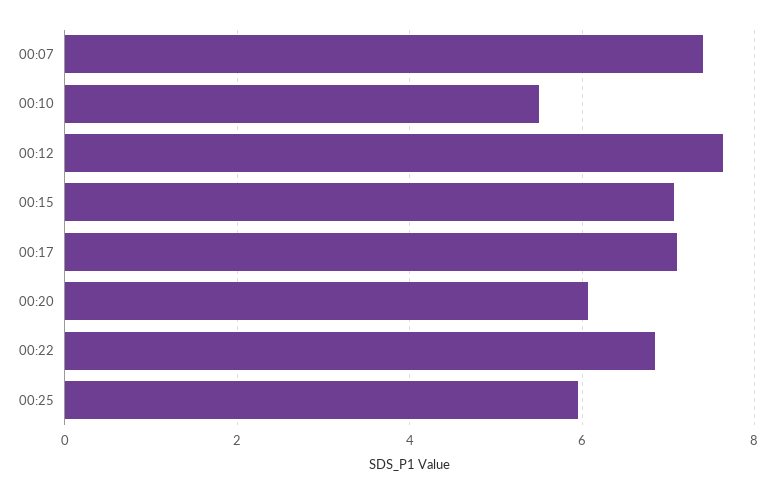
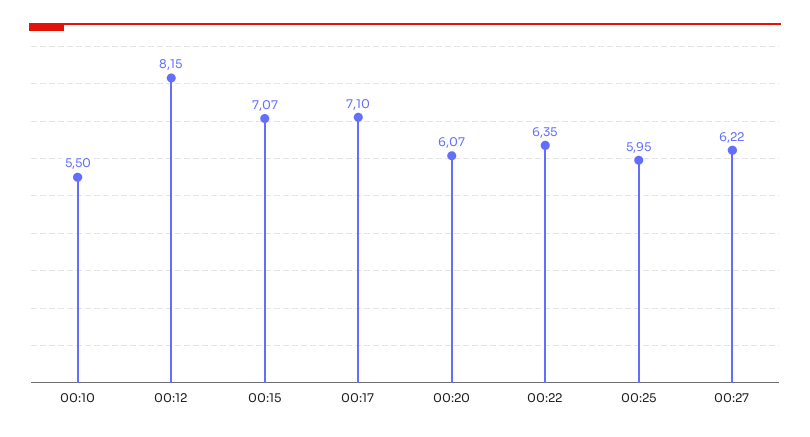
00:07: 7.4 -> none
00:12: 7.6 -> 8.15
00:22: 6.8 -> 6.35
00:27: none -> 6.22

